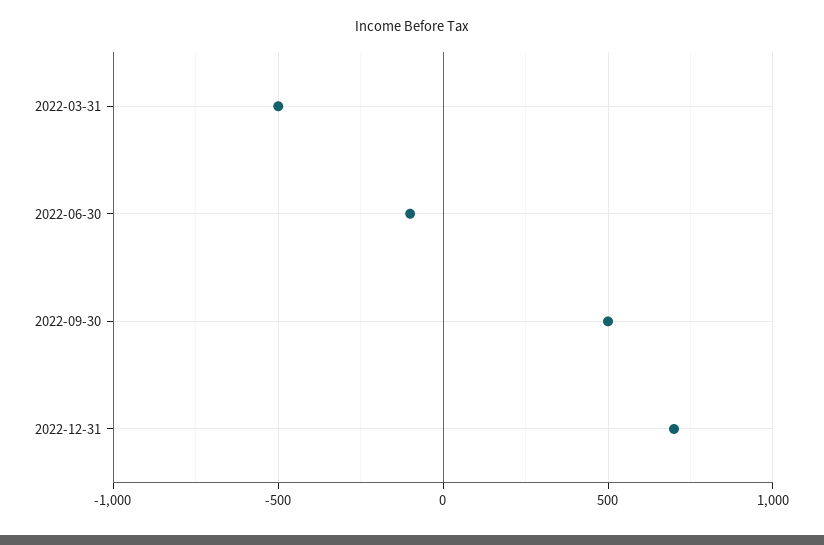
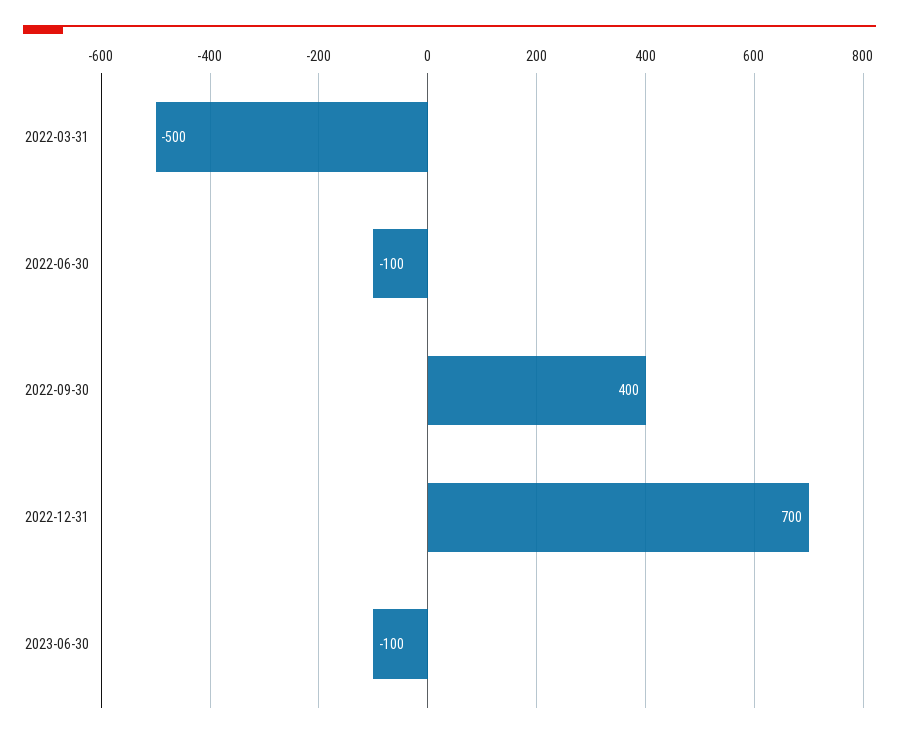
2022-09-30: 500 -> 400
2023-06-30: none -> -100

